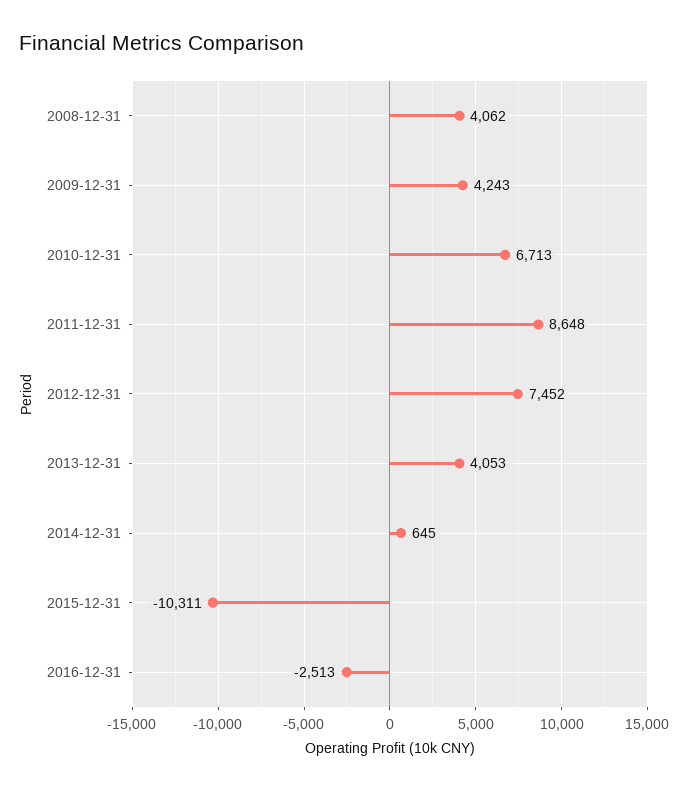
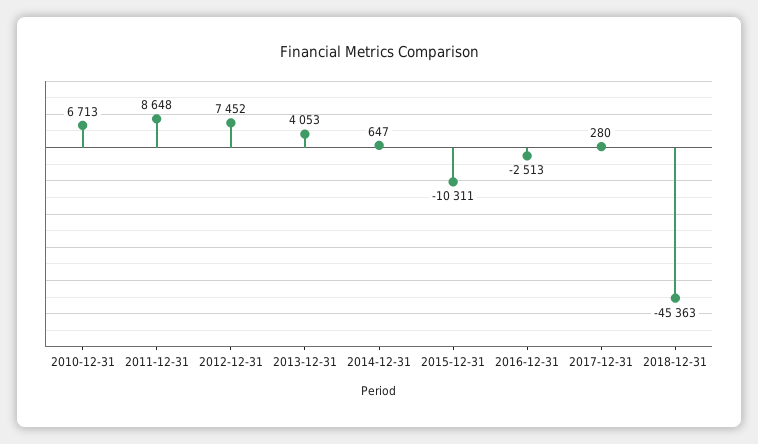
2008-12-31: 4062 -> none
2009-12-31: 4243 -> none
2014-12-31: 645 -> 647
2017-12-31: none -> 280
2018-12-31: none -> -45363

